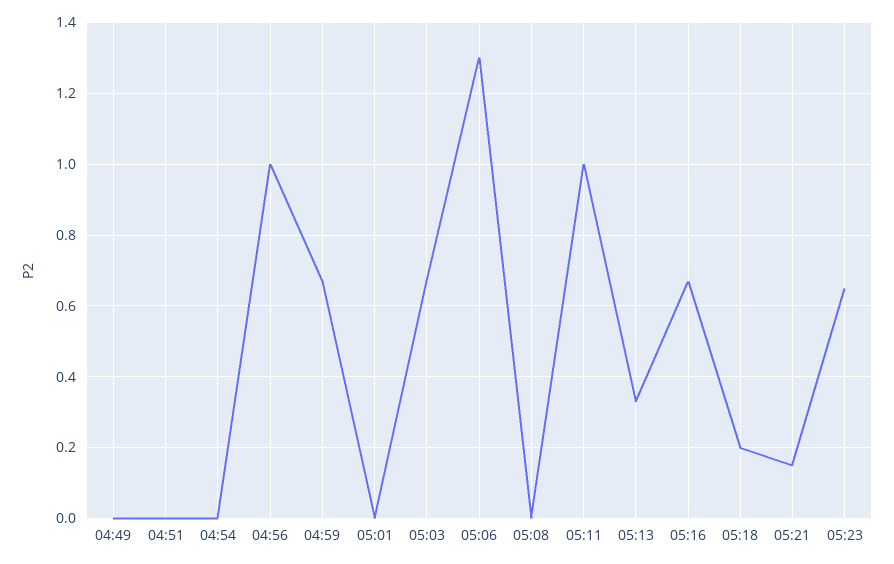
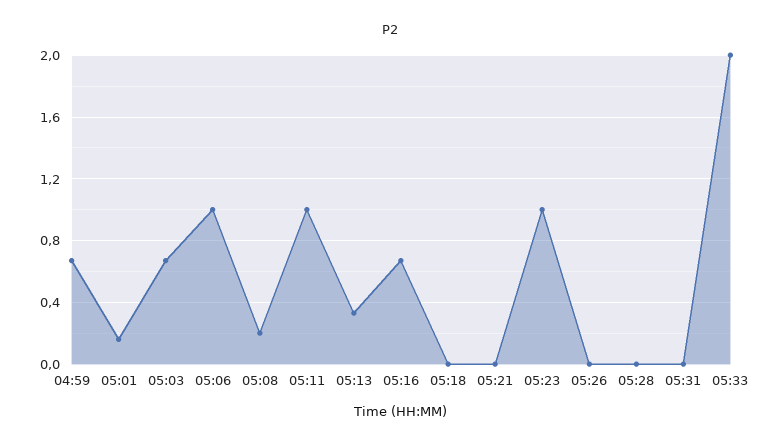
04:49: 0 -> none
04:51: 0 -> none
04:54: 0 -> none
04:56: 1 -> none
05:01: 0 -> 0.15
05:06: 1.3 -> 1
05:08: 0 -> 0.2
05:18: 0.2 -> 0
05:21: 0.15 -> 0
05:23: 0.65 -> 1
05:26: none -> 0
05:28: none -> 0
05:31: none -> 0
05:33: none -> 2

